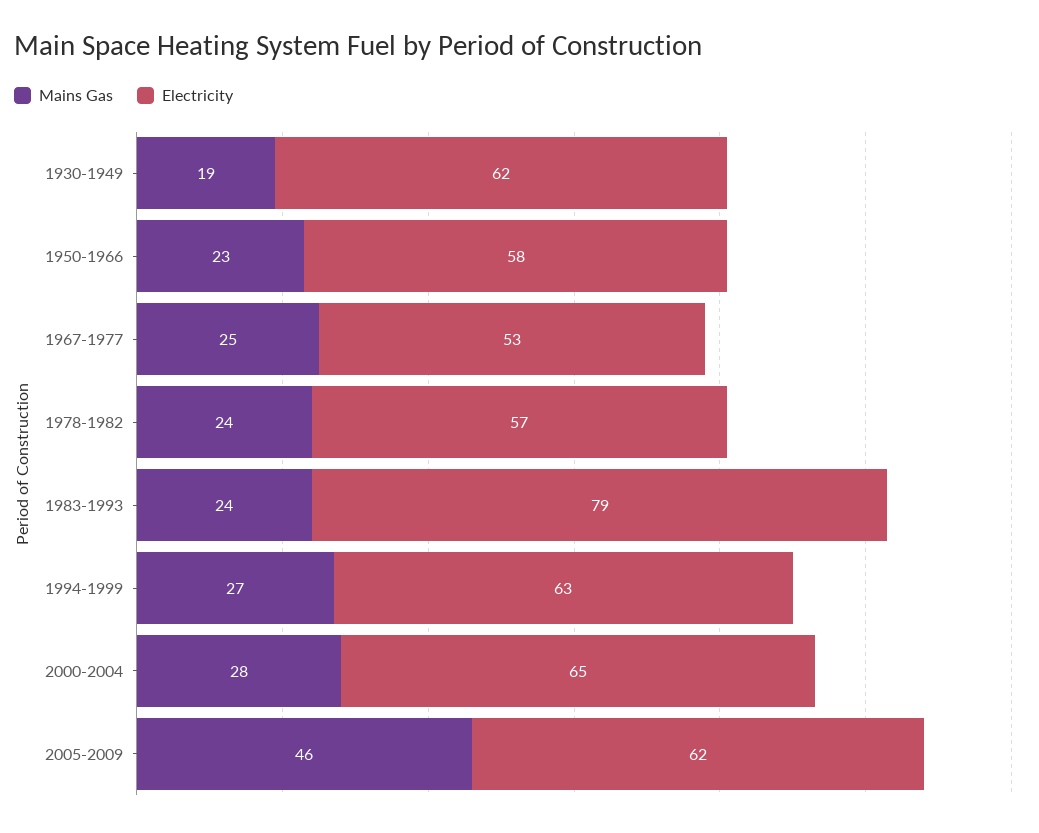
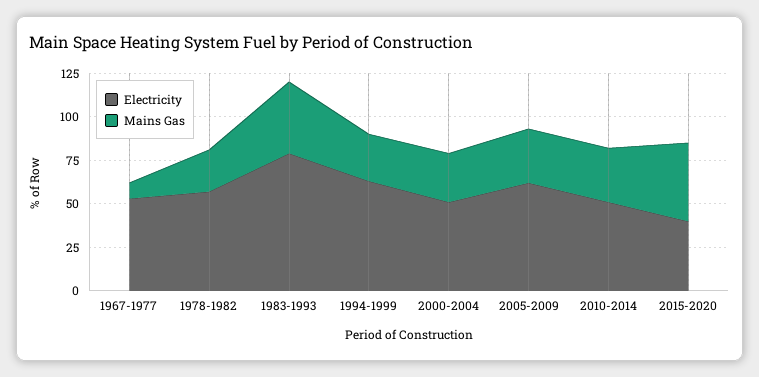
Mains Gas, 1930-1949: 19 -> none
Electricity, 1930-1949: 62 -> none
Mains Gas, 1950-1966: 23 -> none
Electricity, 1950-1966: 58 -> none
Mains Gas, 1967-1977: 25 -> 10
Mains Gas, 1983-1993: 24 -> 40
Electricity, 2000-2004: 65 -> 50
Mains Gas, 2005-2009: 46 -> 30
Electricity, 2010-2014: none -> 50
Mains Gas, 2010-2014: none -> 30
Electricity, 2015-2020: none -> 40
Mains Gas, 2015-2020: none -> 45

